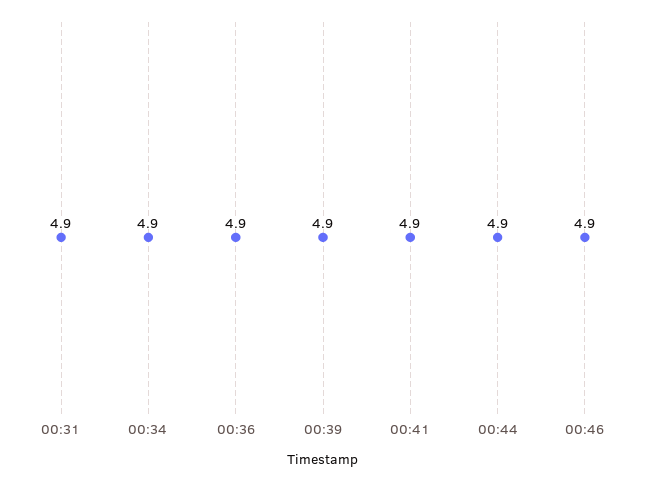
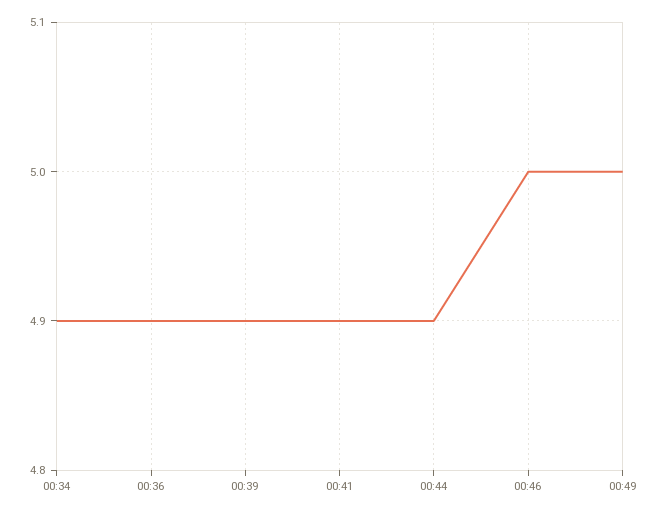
00:31: 4.9 -> none
00:46: 4.9 -> 5
00:49: none -> 5

